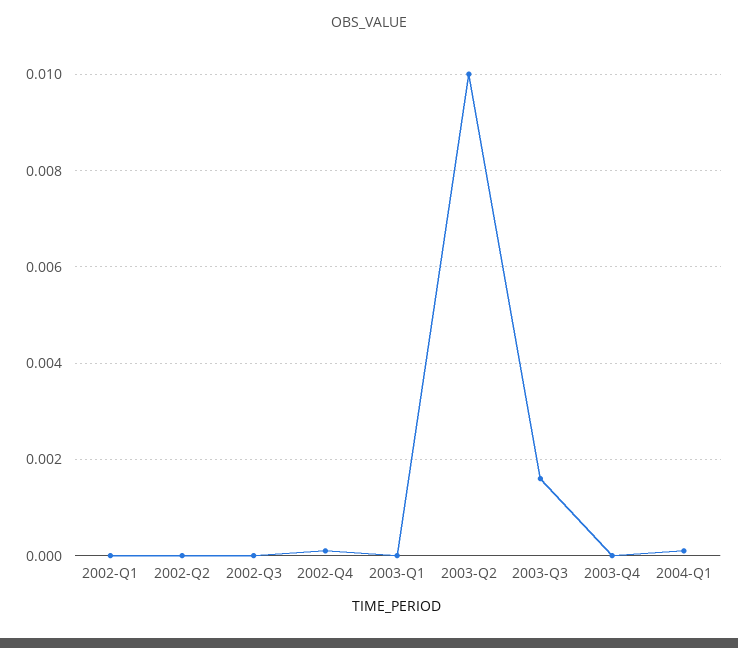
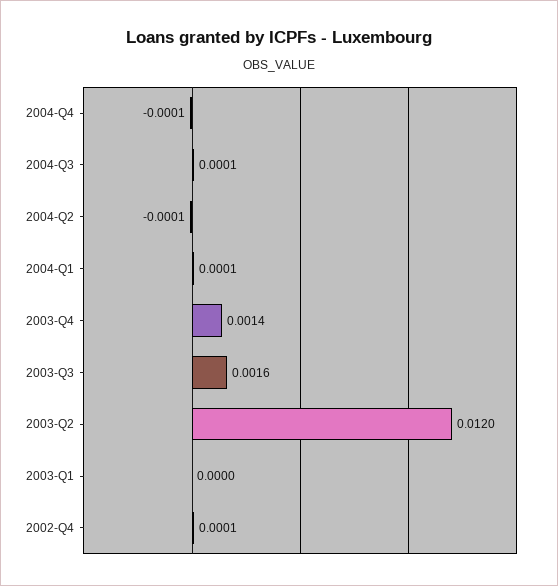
2002-Q1: 0 -> none
2002-Q2: 0 -> none
2002-Q3: 0 -> none
2003-Q2: 0.01 -> 0.012
2003-Q4: 0 -> 0.0014
2004-Q4: none -> -0.0001
2004-Q3: none -> 0.0001
2004-Q2: none -> -0.0001

